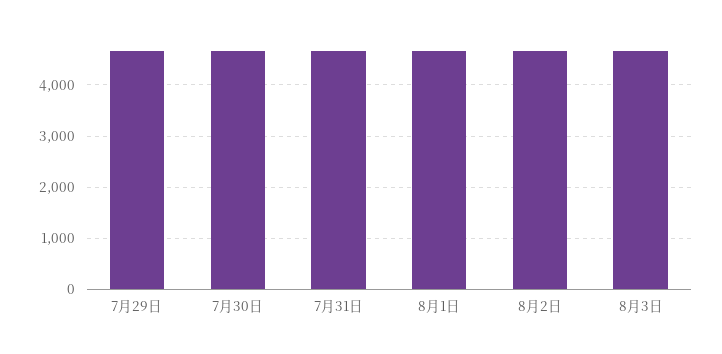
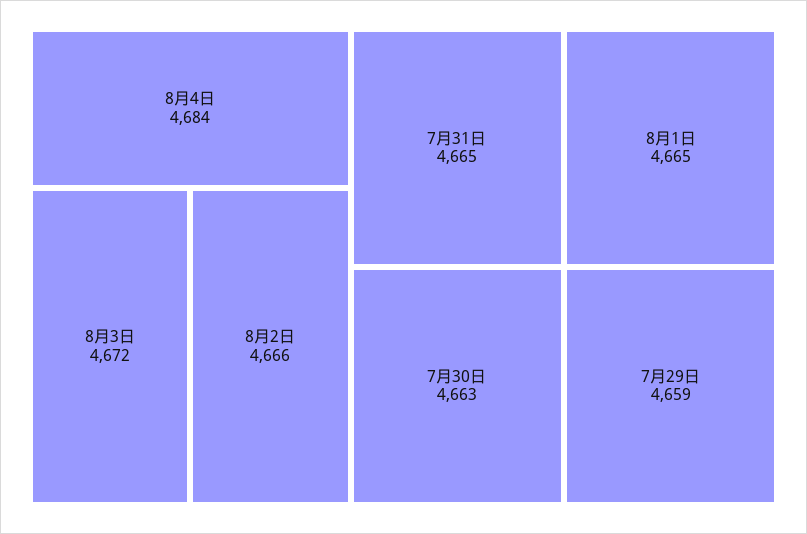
8月4日: none -> 4684

